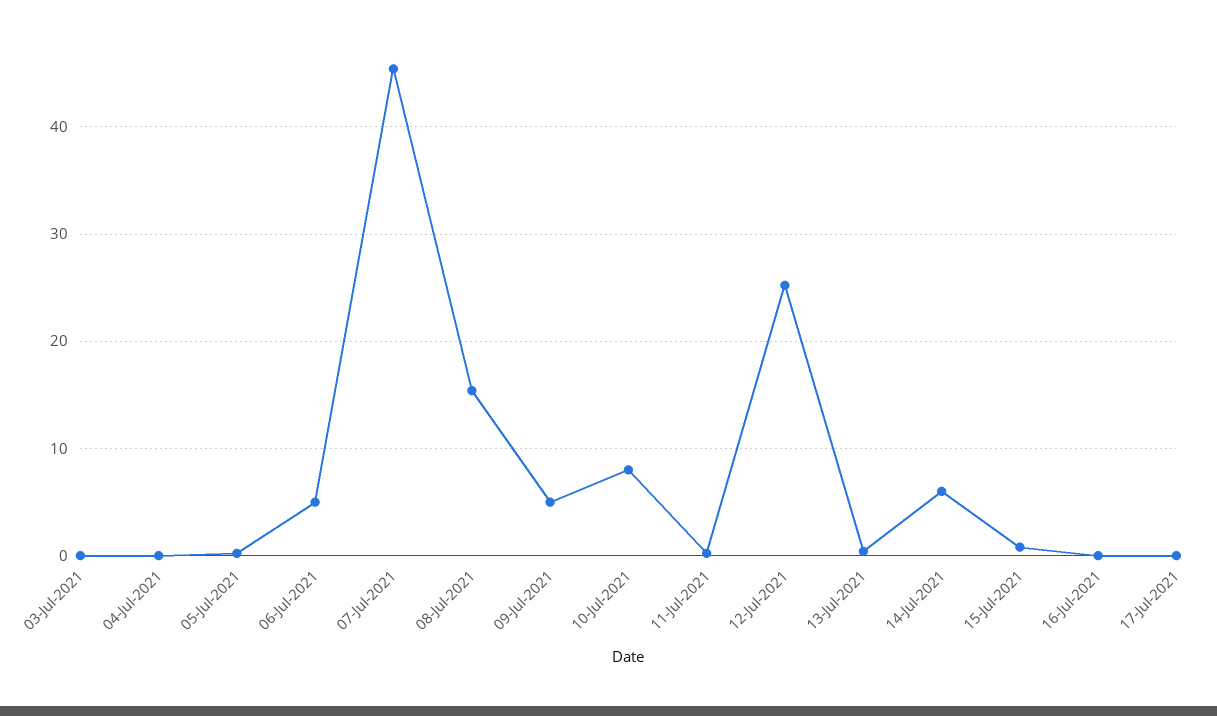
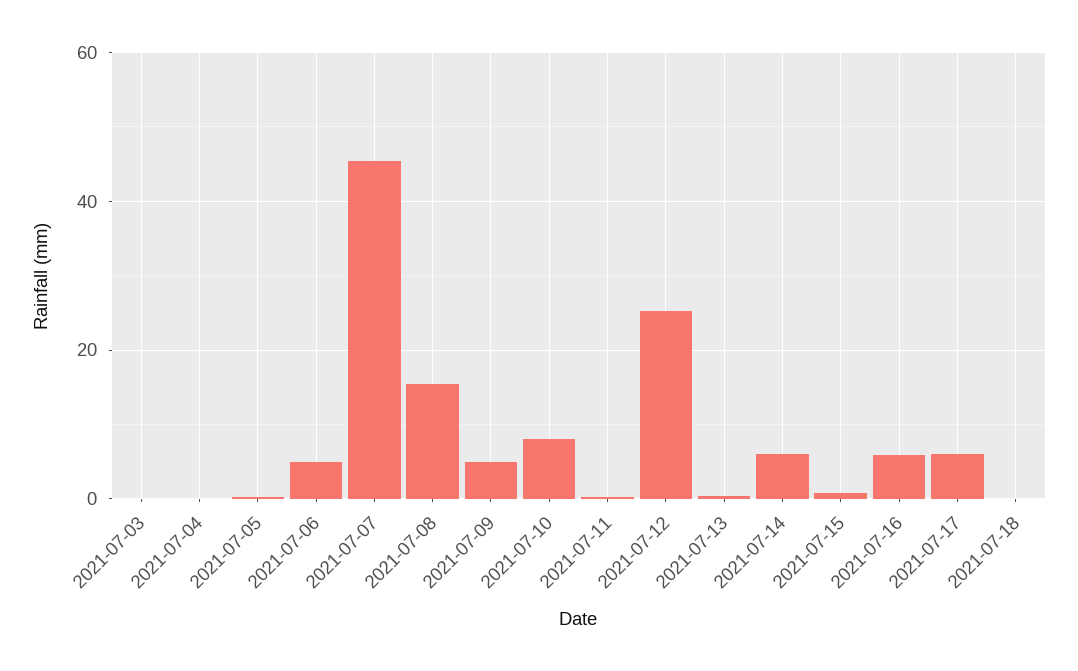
16-Jul-2021: 0 -> 6
17-Jul-2021: 0 -> 6
2021-07-18: none -> 0

